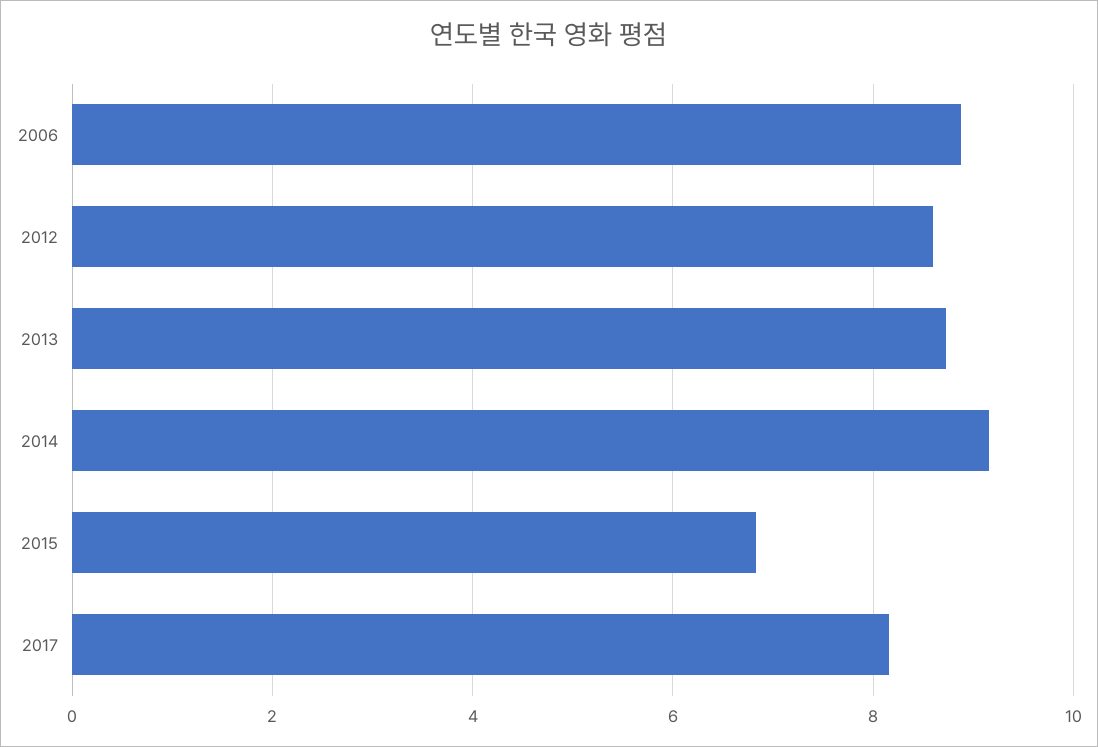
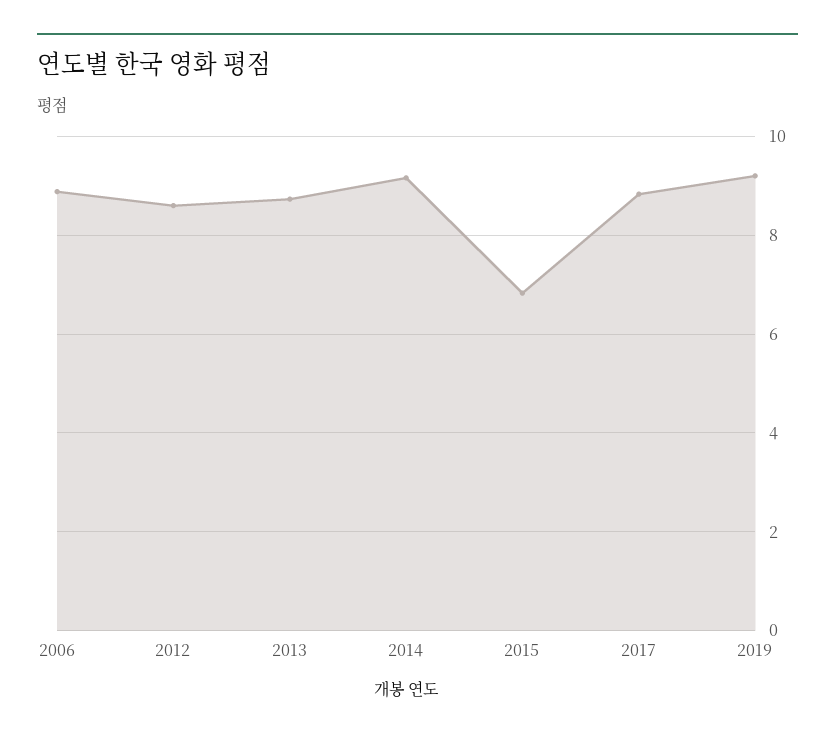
2017: 8.2 -> 8.8
2019: none -> 9.2

